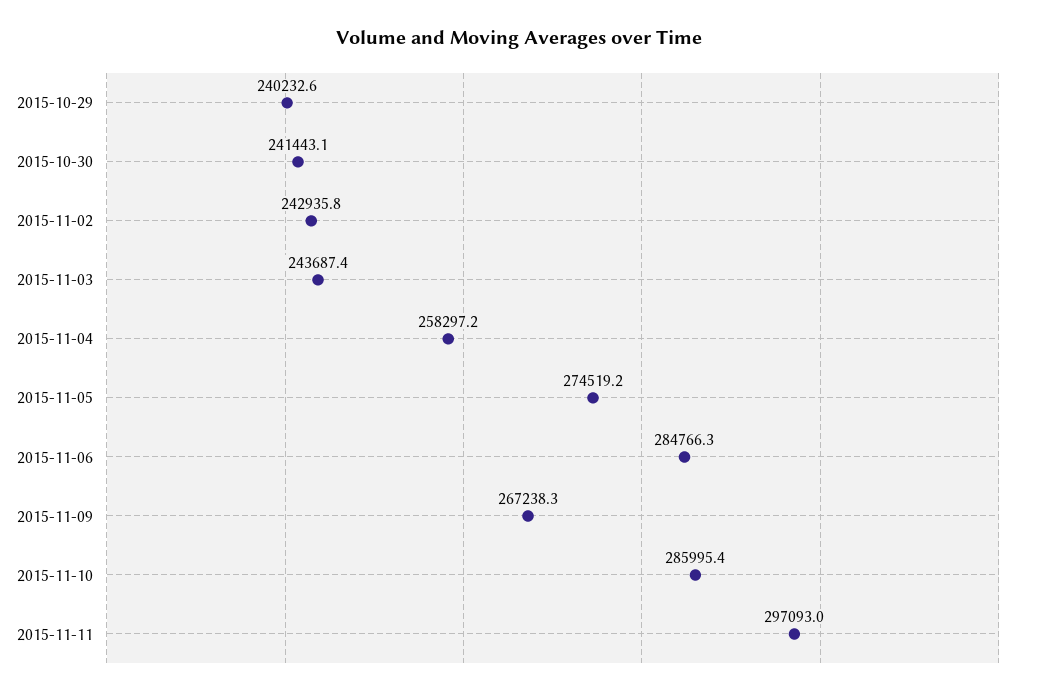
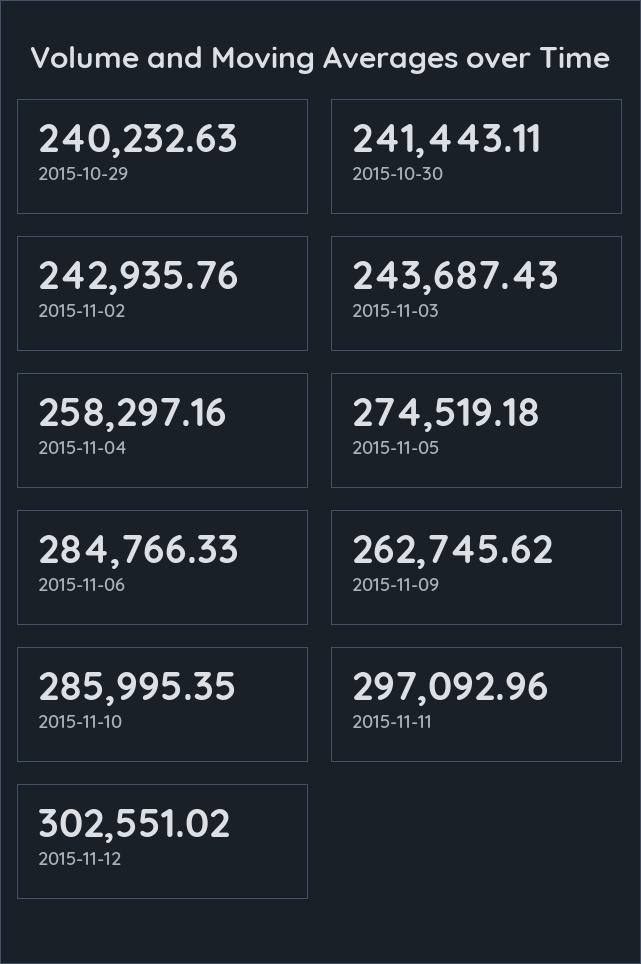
2015-11-09: 267238.3 -> 262745.62
2015-11-12: none -> 302551.02

